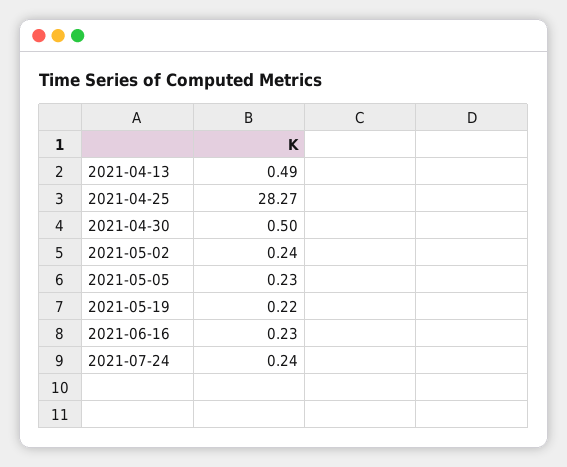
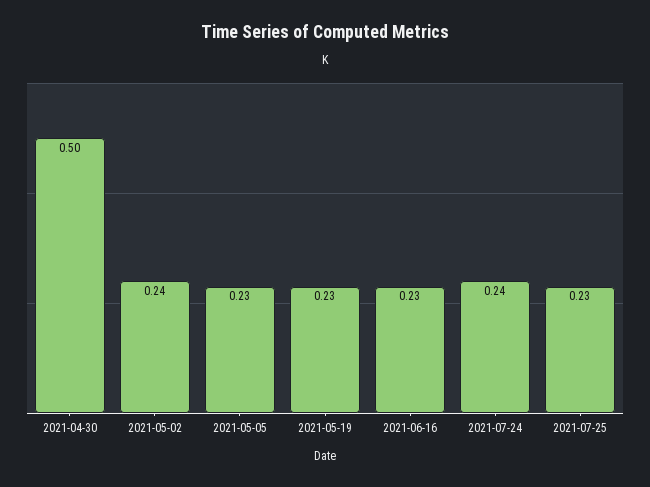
2021-04-13: 0.49 -> none
2021-04-25: 28.27 -> none
2021-05-19: 0.22 -> 0.23
2021-07-25: none -> 0.23

